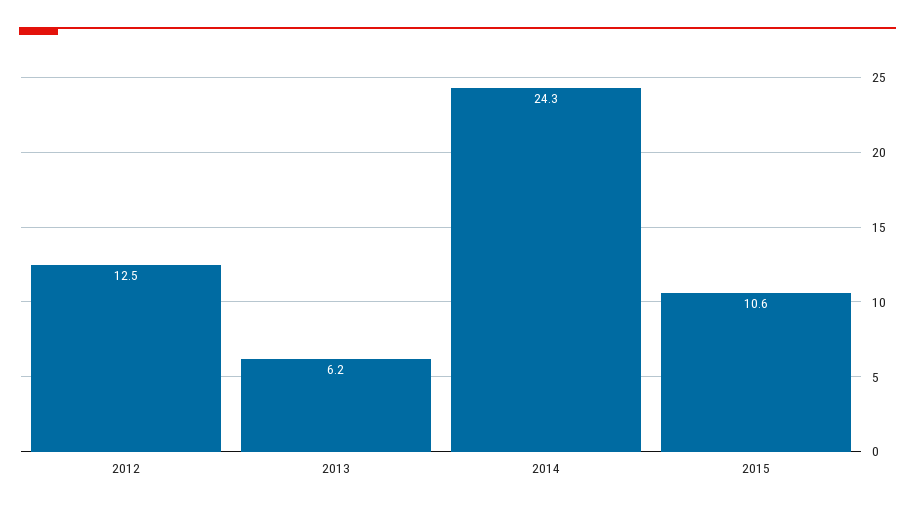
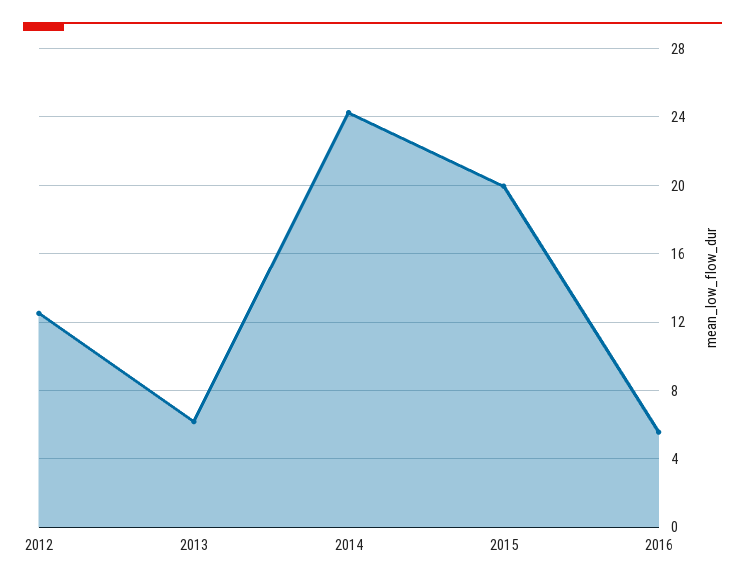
2015: 10.6 -> 20
2016: none -> 5.5

